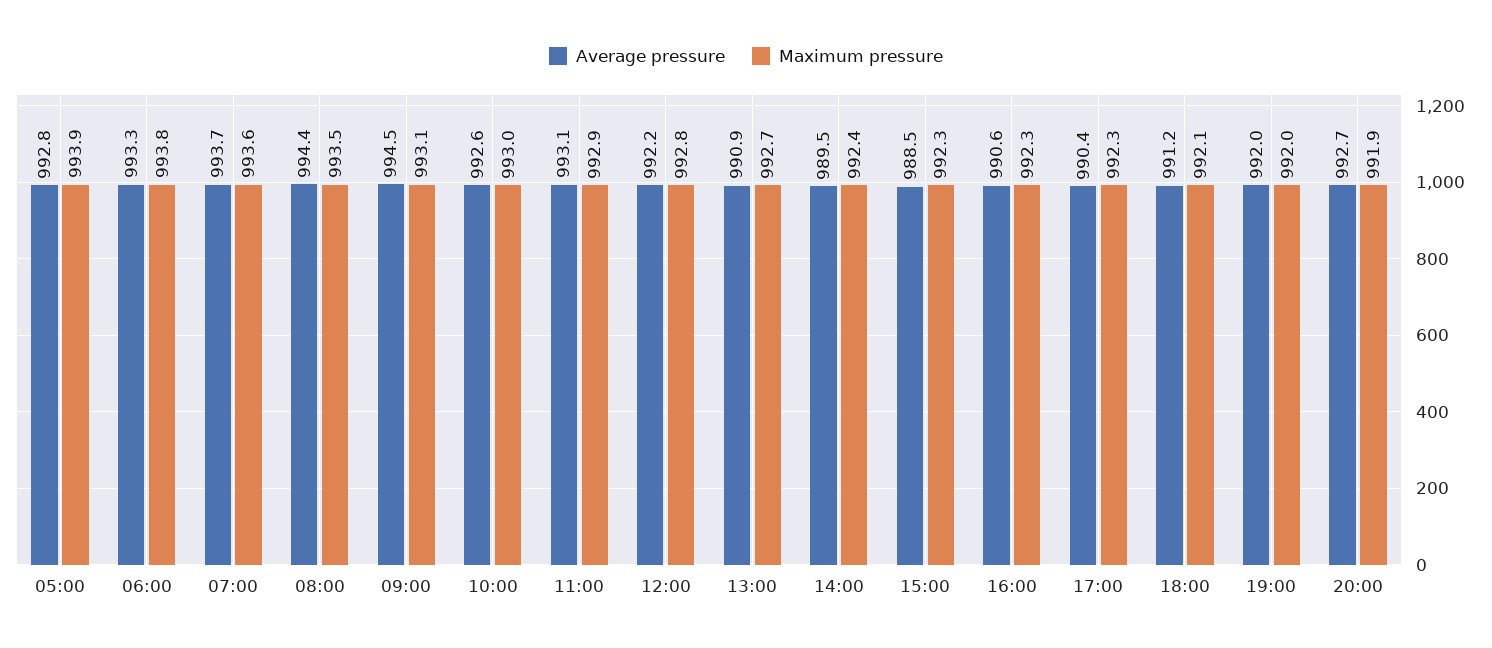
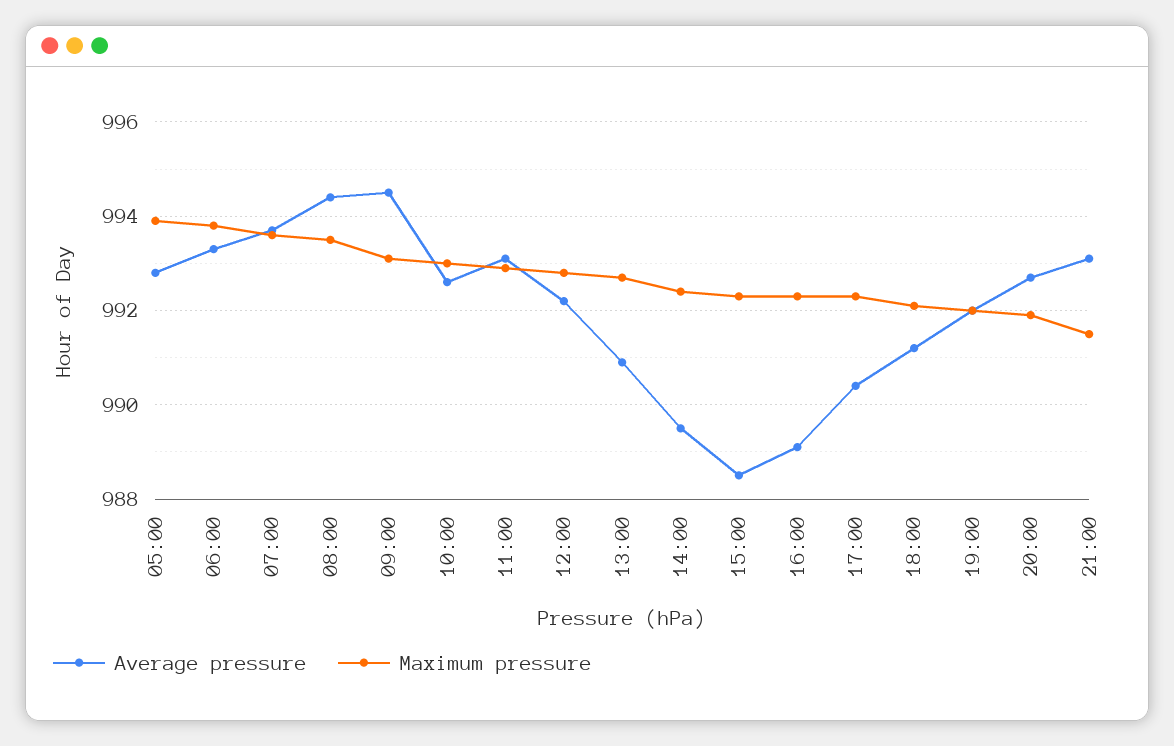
Average pressure, 16:00: 990.6 -> 989
Average pressure, 21:00: none -> 993
Maximum pressure, 21:00: none -> 991.5

